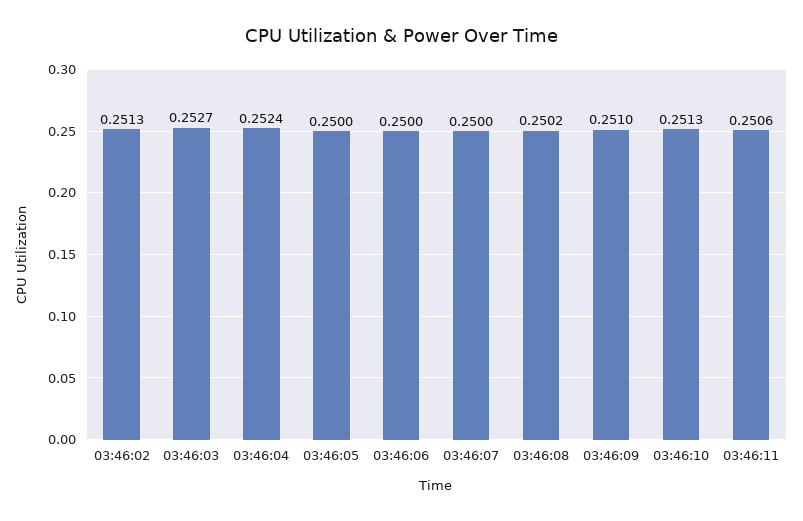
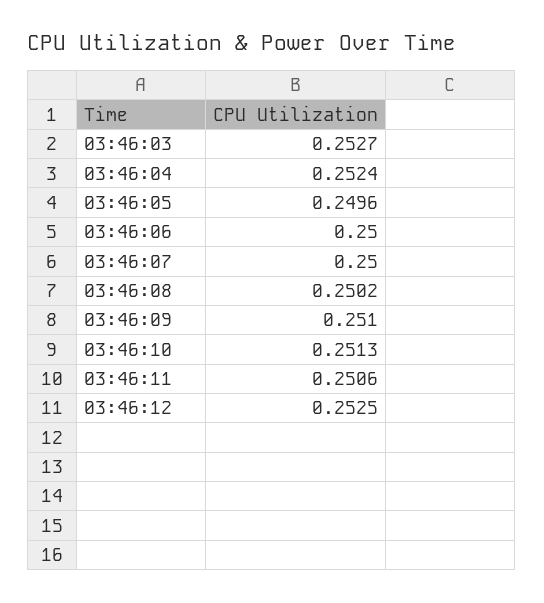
03:46:02: 0.2513 -> none
03:46:05: 0.25 -> 0.2496
03:46:12: none -> 0.2525

